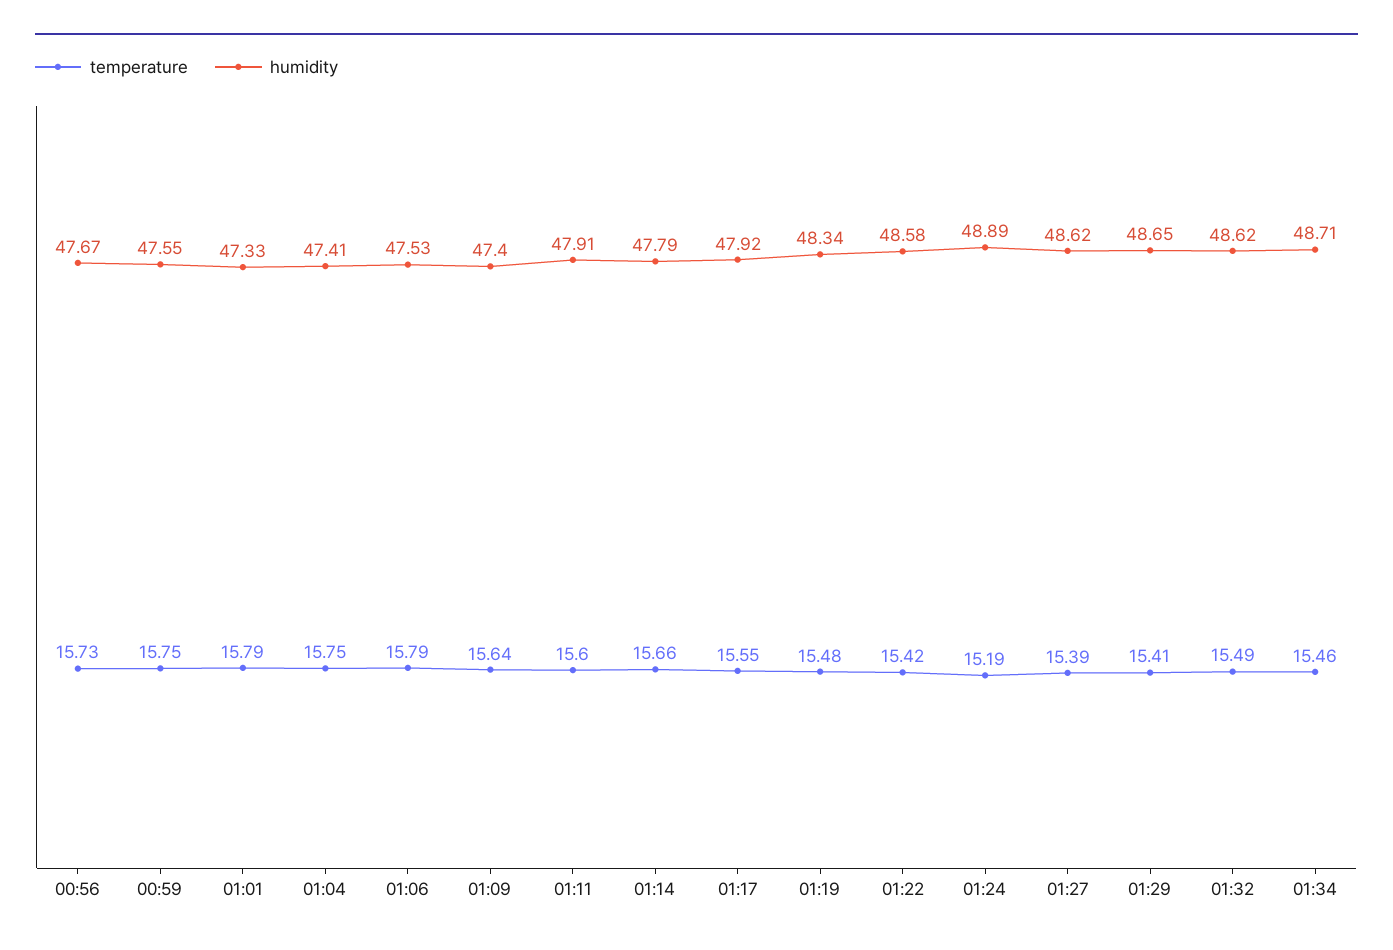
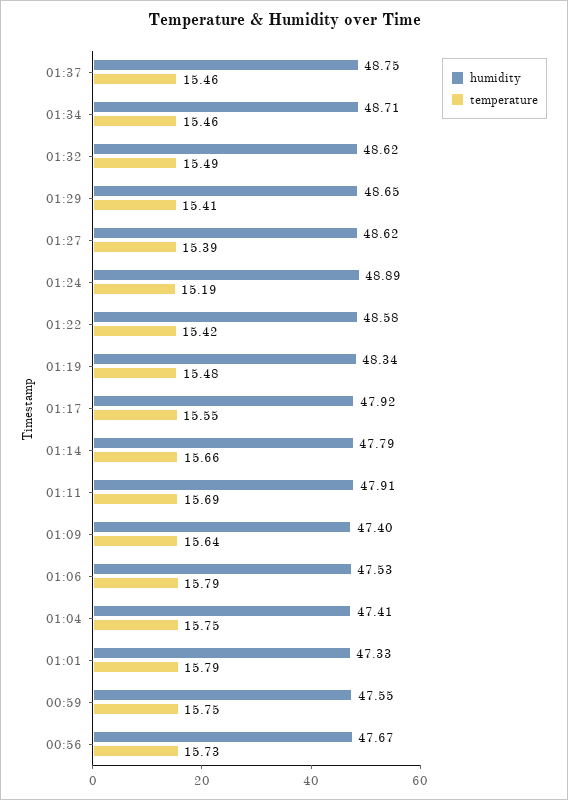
temperature, 01:11: 15.6 -> 15.69
humidity, 01:37: none -> 48.75
temperature, 01:37: none -> 15.46

